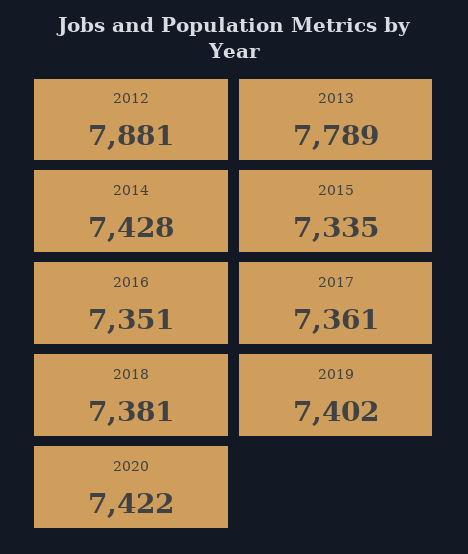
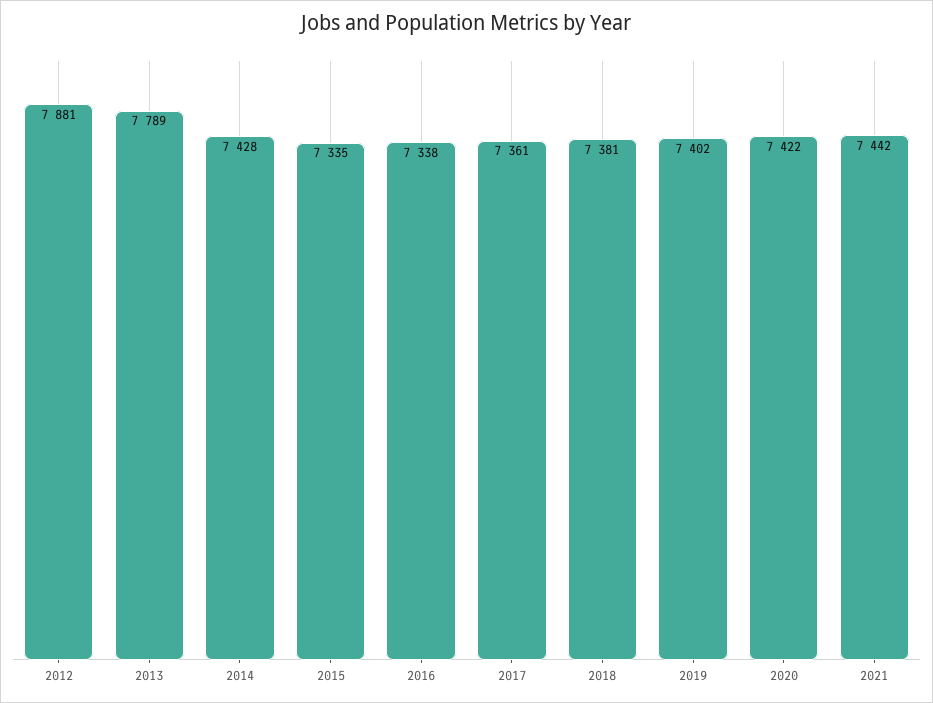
2016: 7351 -> 7338
2021: none -> 7442

